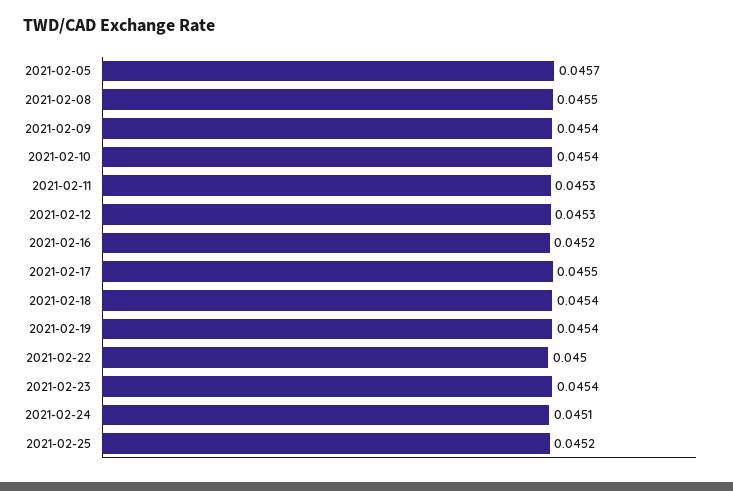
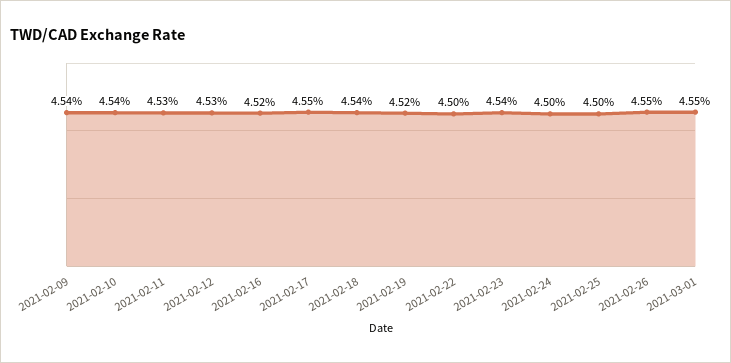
2021-02-05: 0.0457 -> none
2021-02-08: 0.0455 -> none
2021-02-19: 0.0454 -> 0.0452
2021-02-24: 0.0451 -> 0.045
2021-02-25: 0.0452 -> 0.045
2021-02-26: none -> 0.0455
2021-03-01: none -> 0.0455

